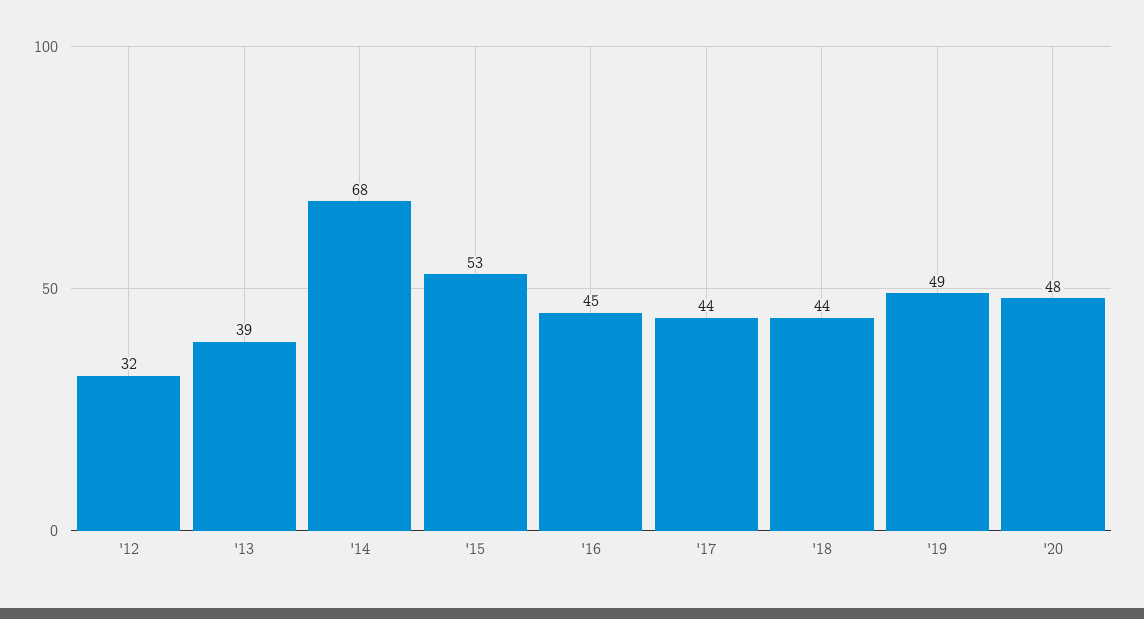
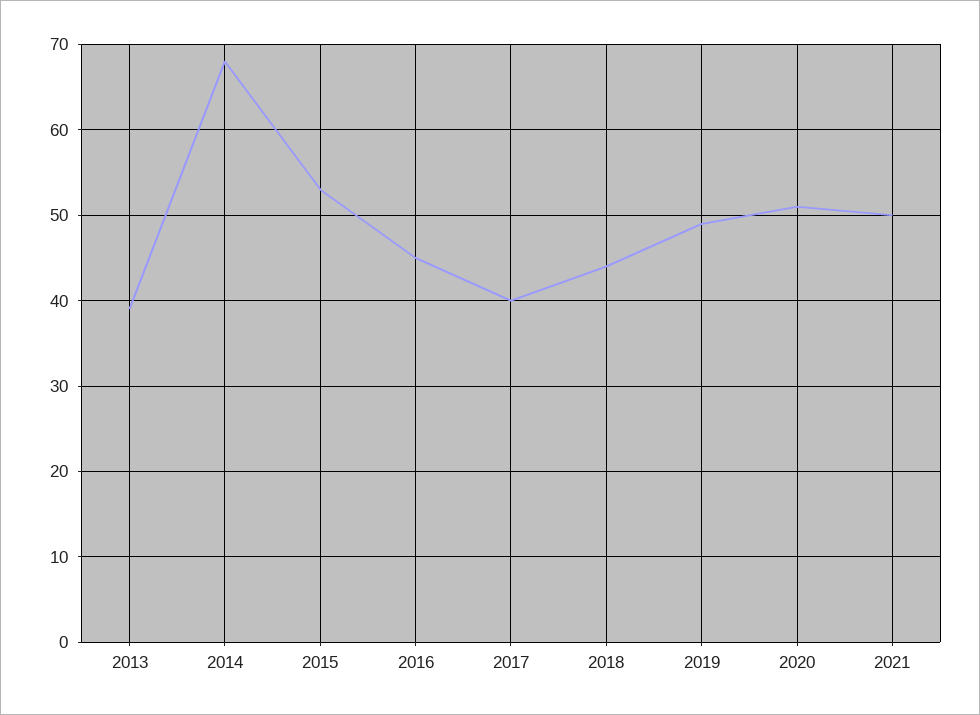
'12: 32 -> none
'17: 44 -> 40
'20: 48 -> 51
2021: none -> 50

